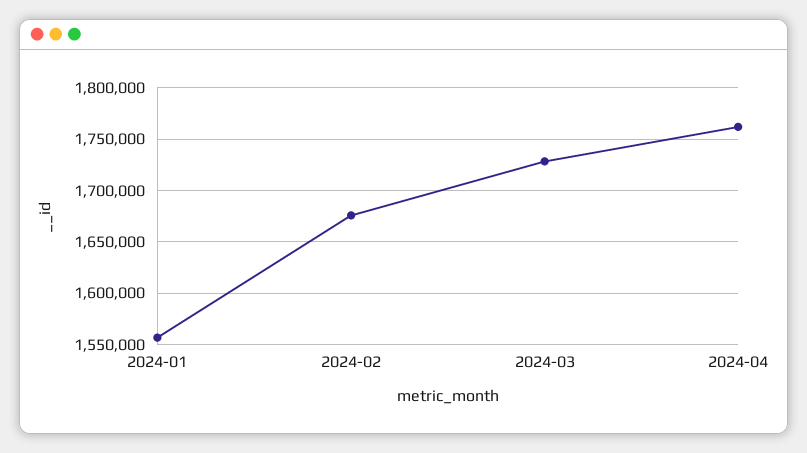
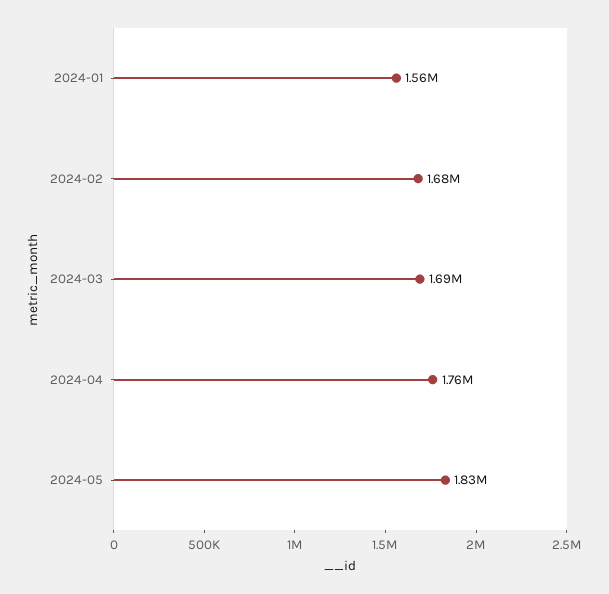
2024-03: 1730000 -> 1690000
2024-05: none -> 1830000

